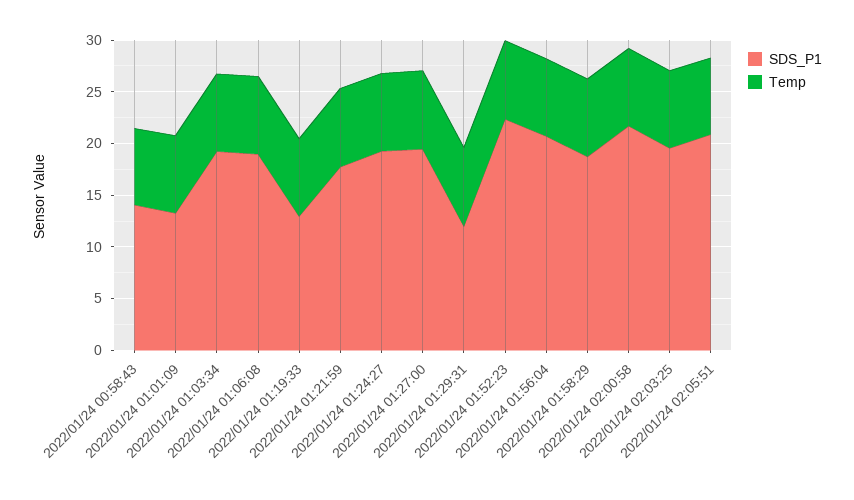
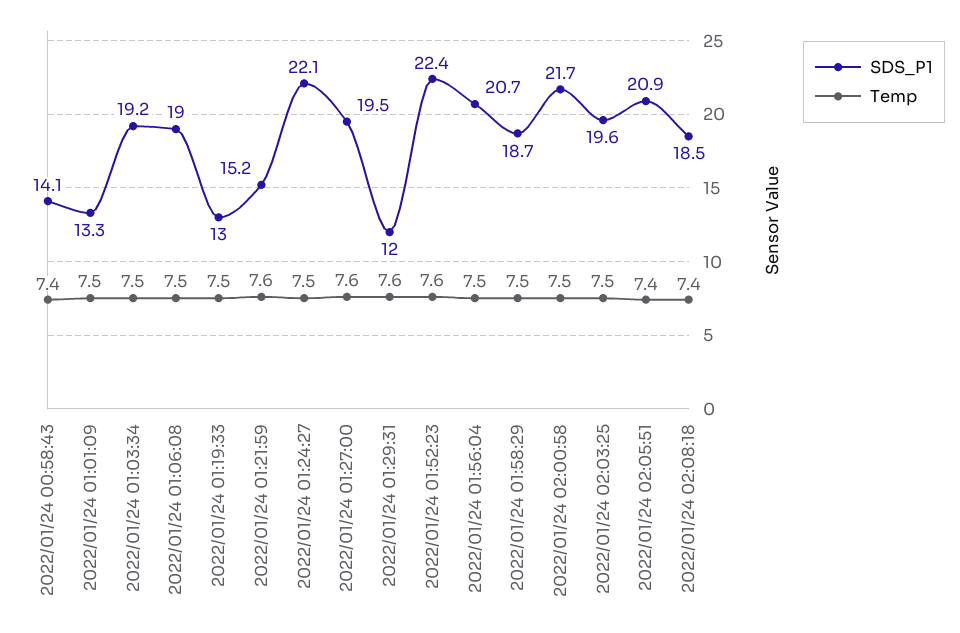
SDS_P1, 2022/01/24 01:21:59: 18 -> 15.2
SDS_P1, 2022/01/24 01:24:27: 19 -> 22.1
SDS_P1, 2022/01/24 02:08:18: none -> 18.5
Temp, 2022/01/24 02:08:18: none -> 7.4

